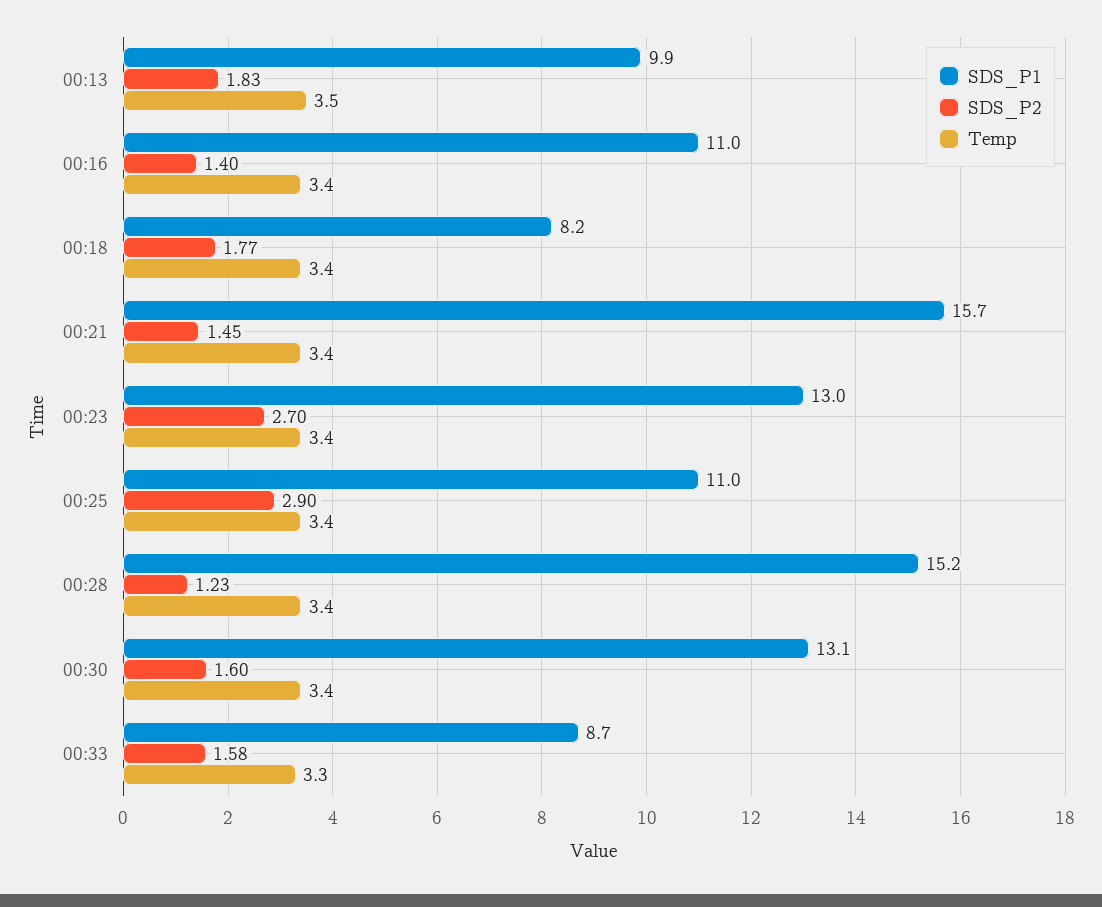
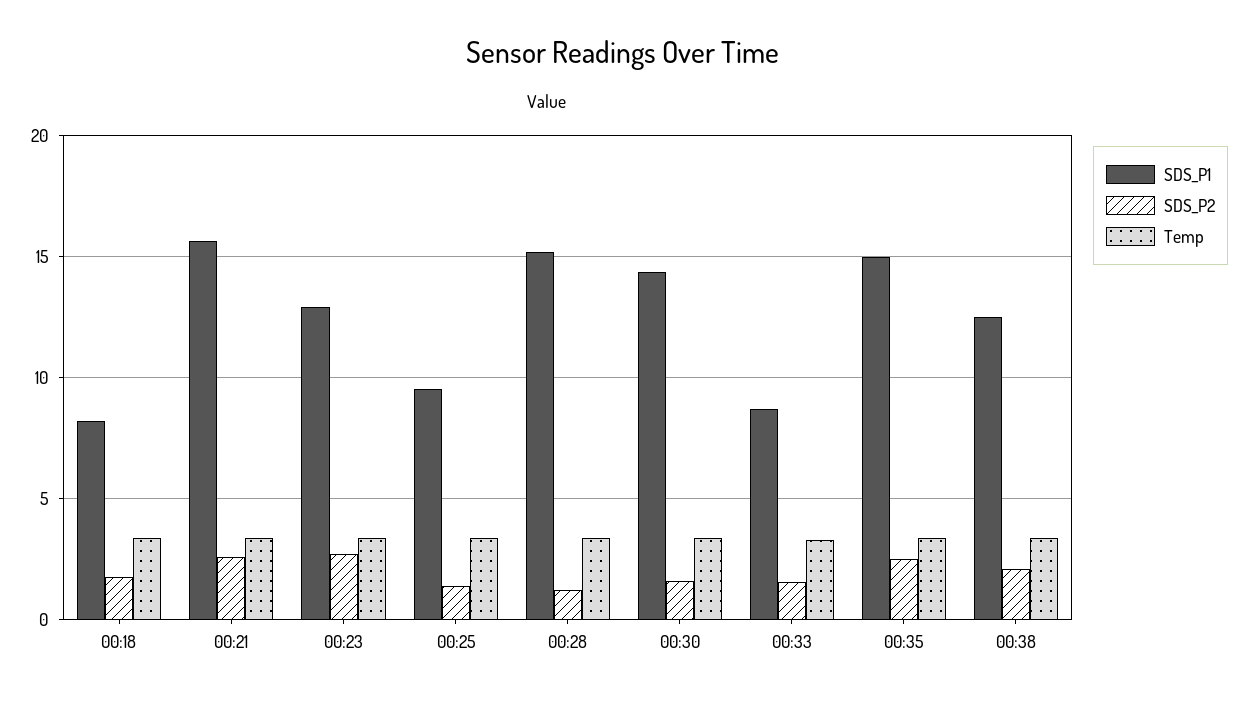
SDS_P1, 00:13: 9.9 -> none
SDS_P2, 00:13: 1.83 -> none
Temp, 00:13: 3.5 -> none
SDS_P1, 00:16: 11 -> none
SDS_P2, 00:16: 1.4 -> none
Temp, 00:16: 3.4 -> none
SDS_P2, 00:21: 1.45 -> 2.5
SDS_P1, 00:25: 11 -> 9.5
SDS_P2, 00:25: 2.9 -> 1.5
SDS_P1, 00:30: 13.1 -> 14.5
SDS_P1, 00:35: none -> 15
SDS_P2, 00:35: none -> 2.5
Temp, 00:35: none -> 3.5
SDS_P1, 00:38: none -> 12.5
SDS_P2, 00:38: none -> 2
Temp, 00:38: none -> 3.5

